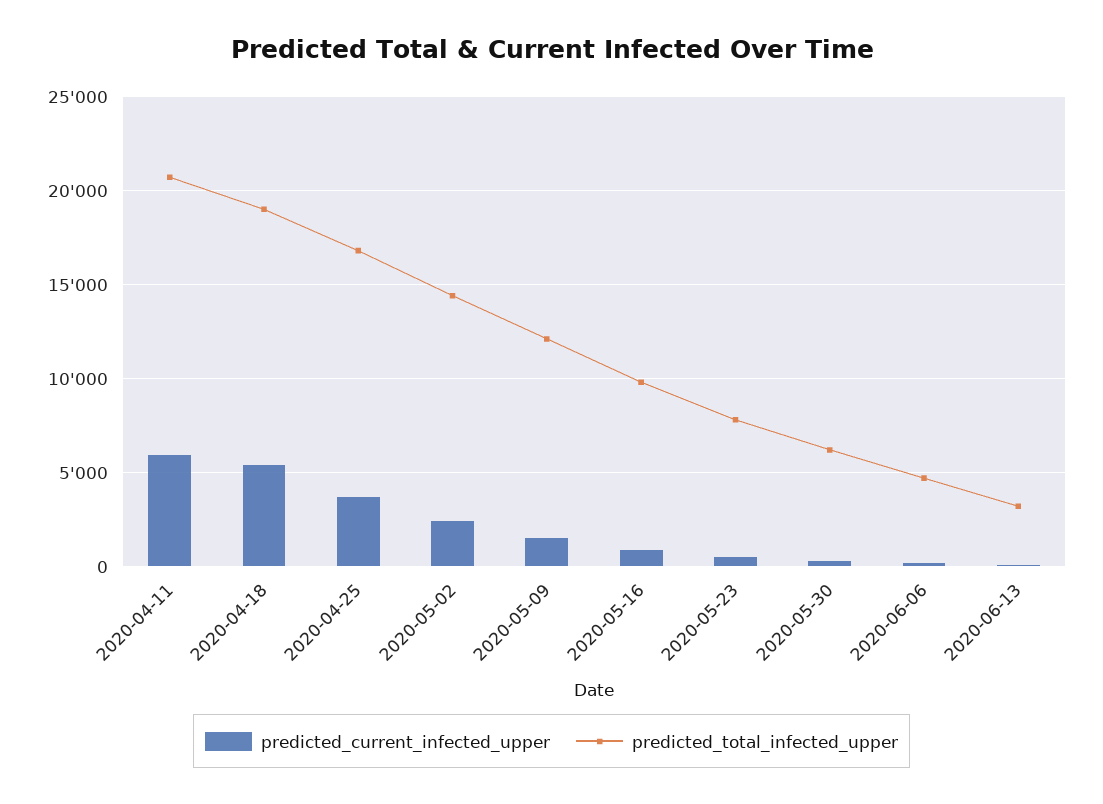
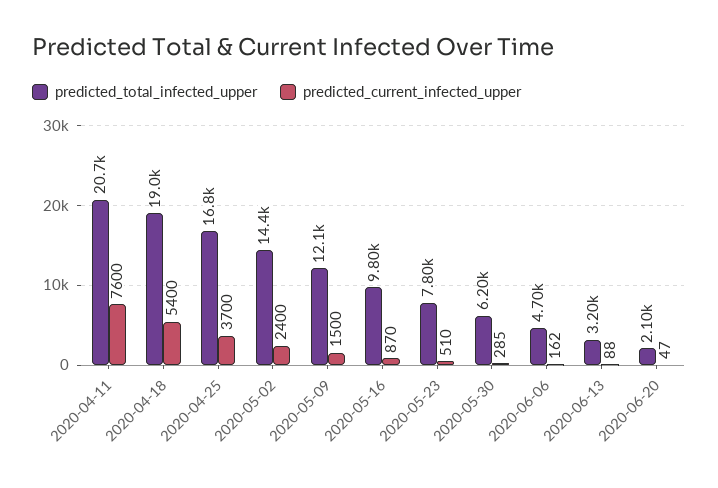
predicted_current_infected_upper, 2020-04-11: 6000 -> 7600
predicted_total_infected_upper, 2020-06-20: none -> 2100
predicted_current_infected_upper, 2020-06-20: none -> 47

